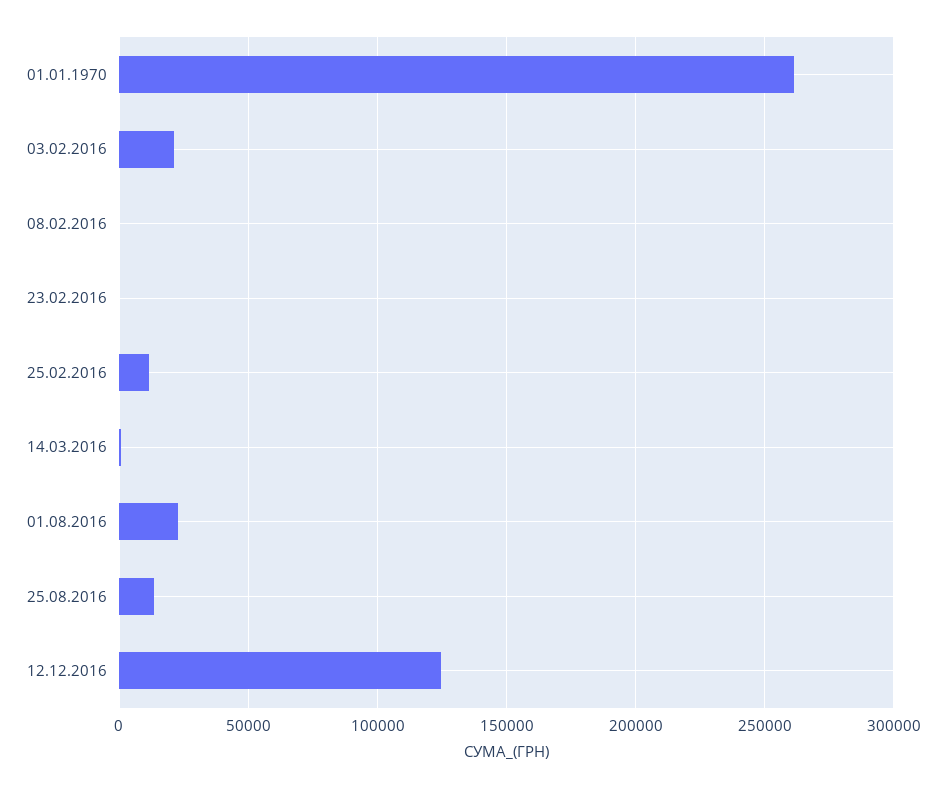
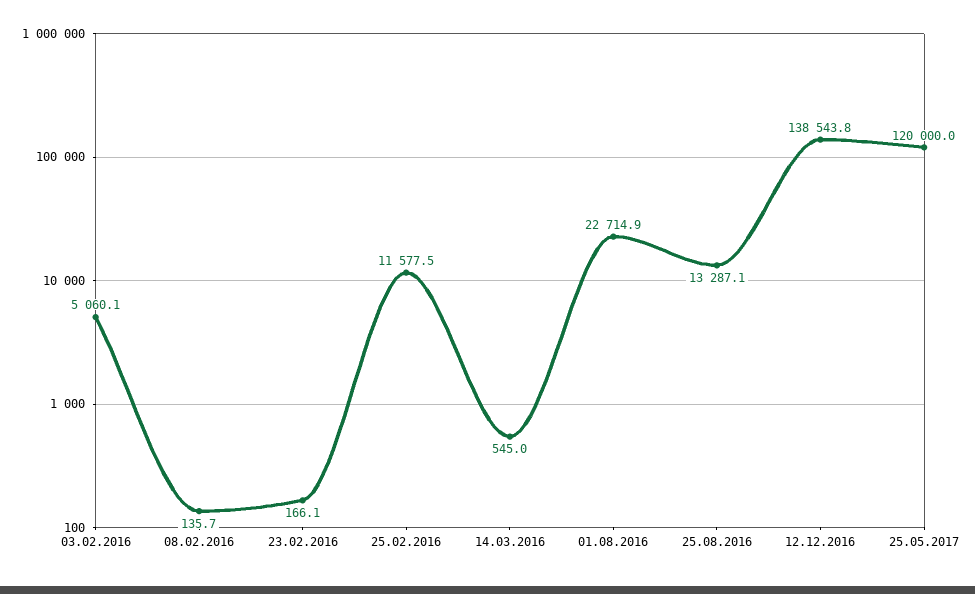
01.01.1970: 260000 -> none
03.02.2016: 20000 -> 5060.1
12.12.2016: 125000 -> 138543.8
25.05.2017: none -> 120000

